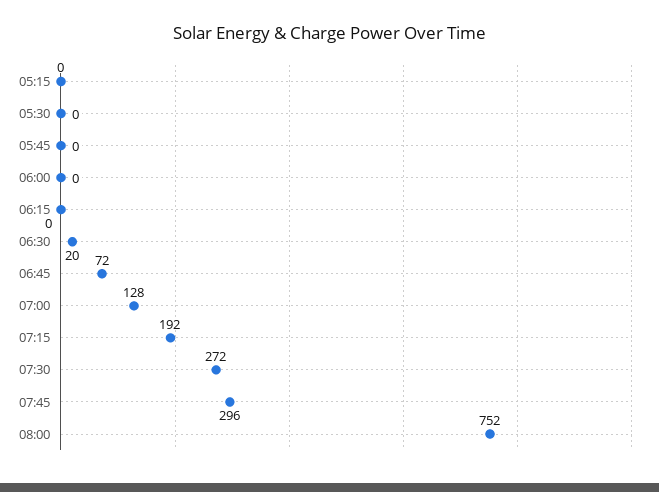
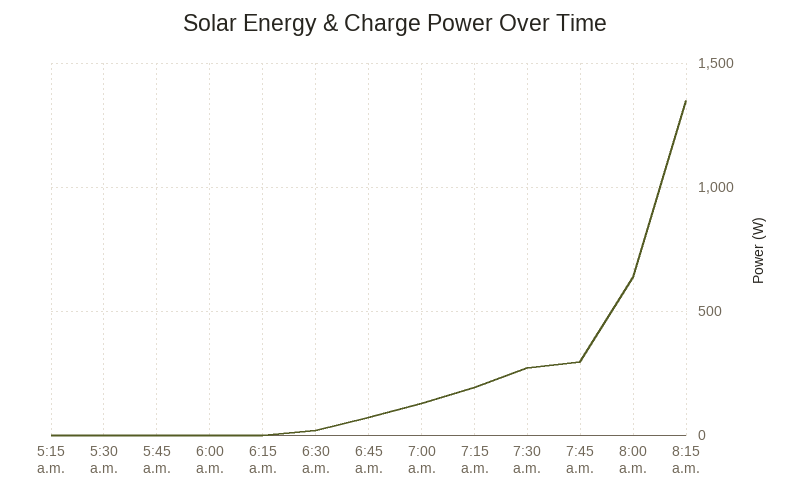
08:00: 752 -> 650
8:15 a.m.: none -> 1350

